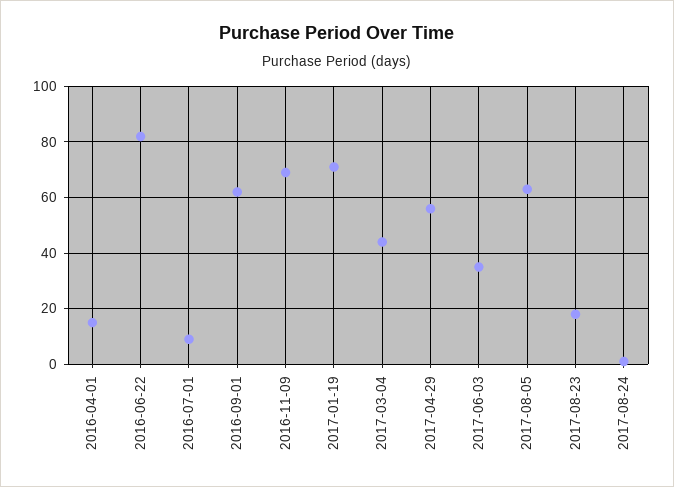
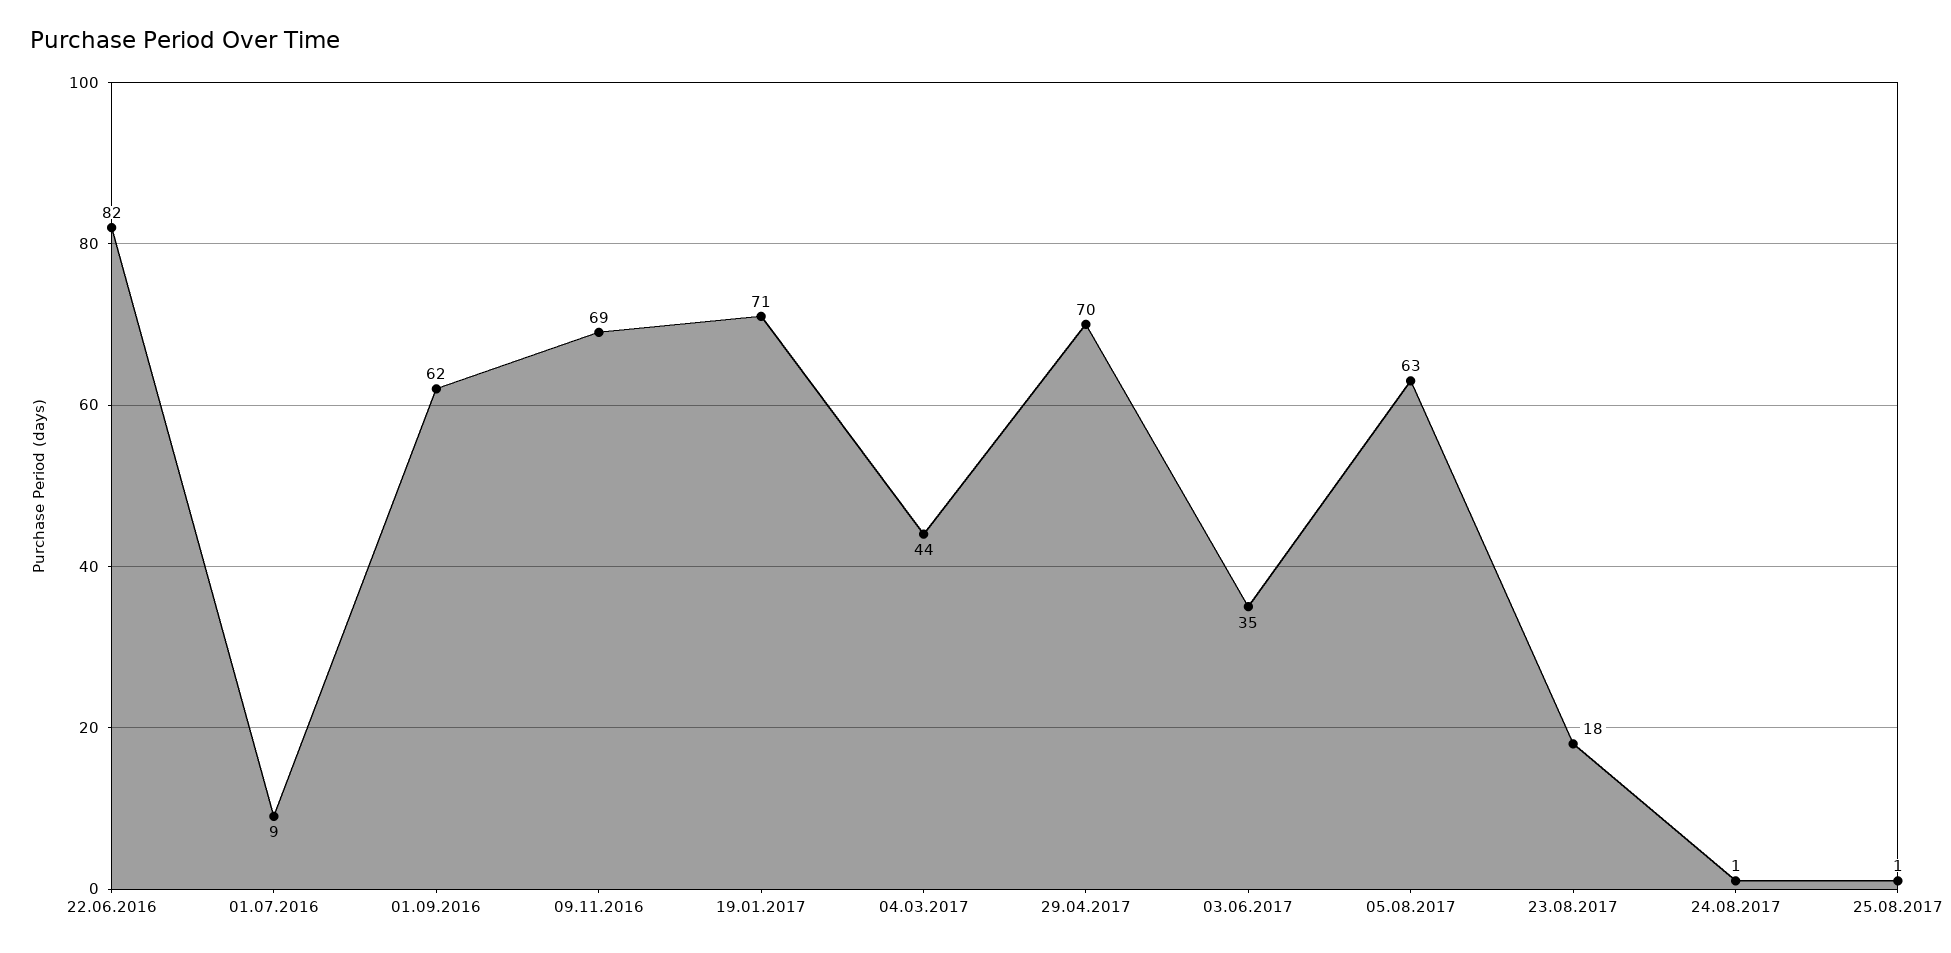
2016-04-01: 15 -> none
2017-04-29: 55 -> 70
25.08.2017: none -> 1

